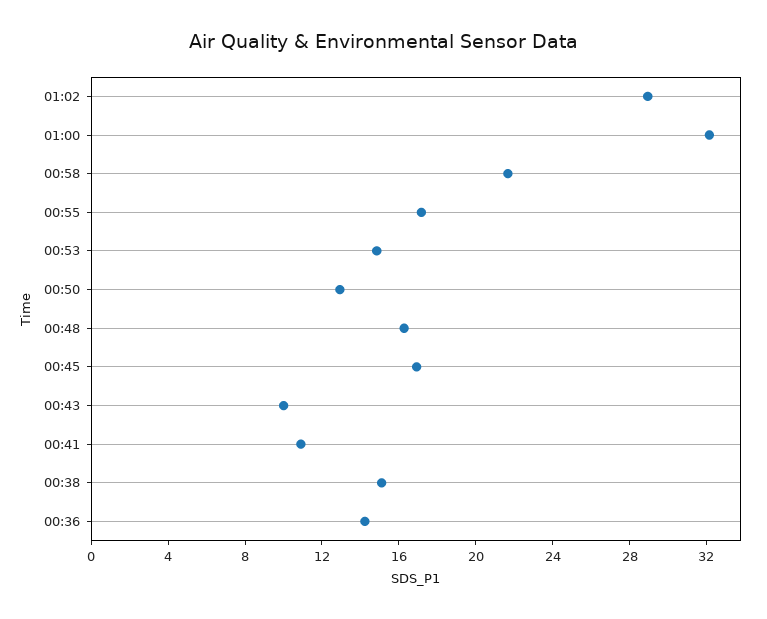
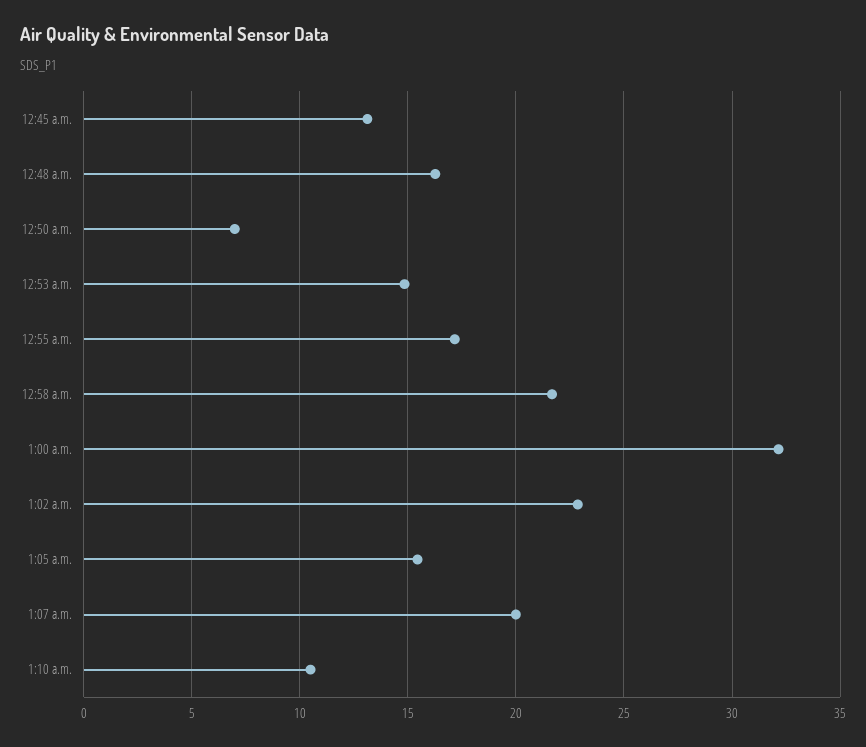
01:02: 29 -> 23
00:50: 13 -> 7
00:45: 17 -> 13
00:43: 10 -> none
00:41: 11 -> none
00:38: 15 -> none
00:36: 14 -> none
1:05 a.m.: none -> 15.5
1:07 a.m.: none -> 20
1:10 a.m.: none -> 10.5

